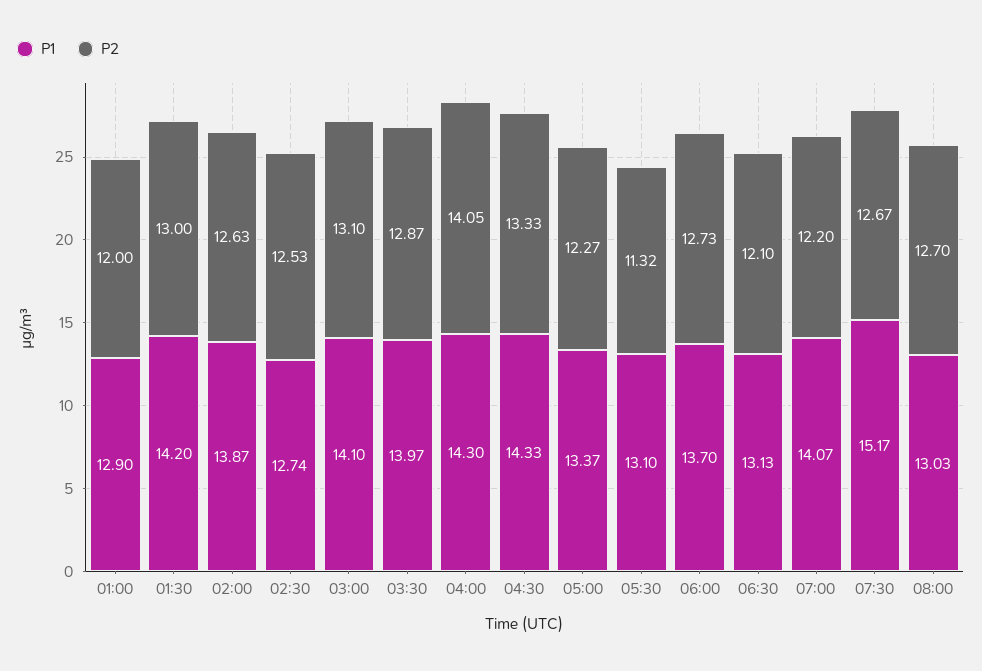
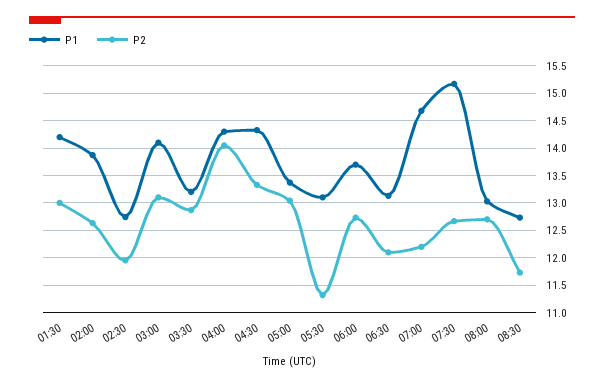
P1, 01:00: 12.9 -> none
P2, 01:00: 12 -> none
P2, 02:30: 12.53 -> 12
P1, 03:30: 13.97 -> 13.25
P2, 05:00: 12.27 -> 13
P1, 07:00: 14.07 -> 14.75
P1, 08:30: none -> 12.75
P2, 08:30: none -> 11.75

